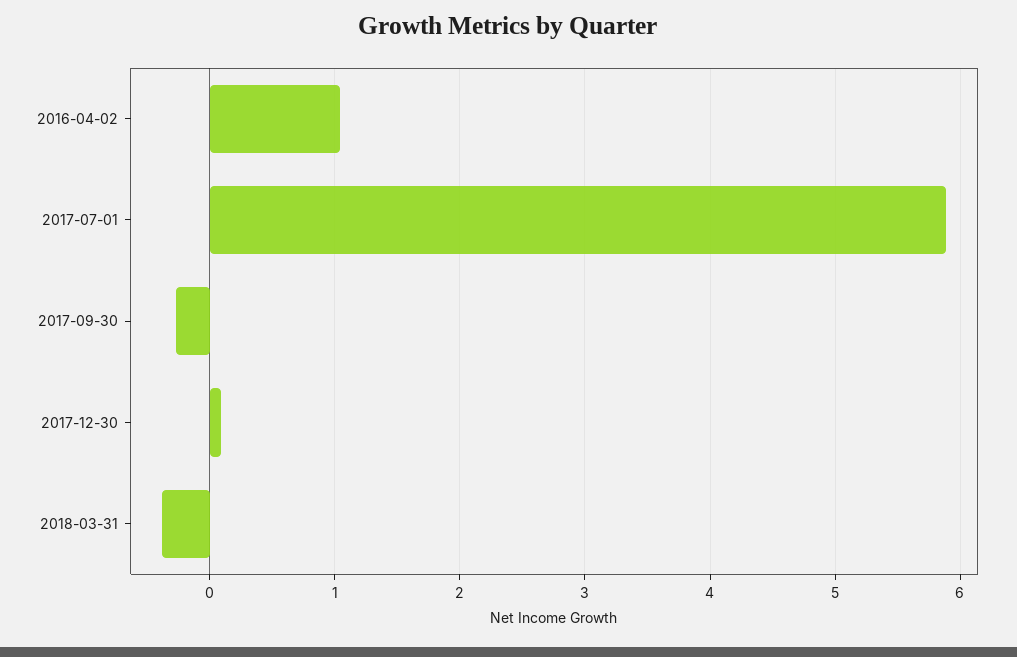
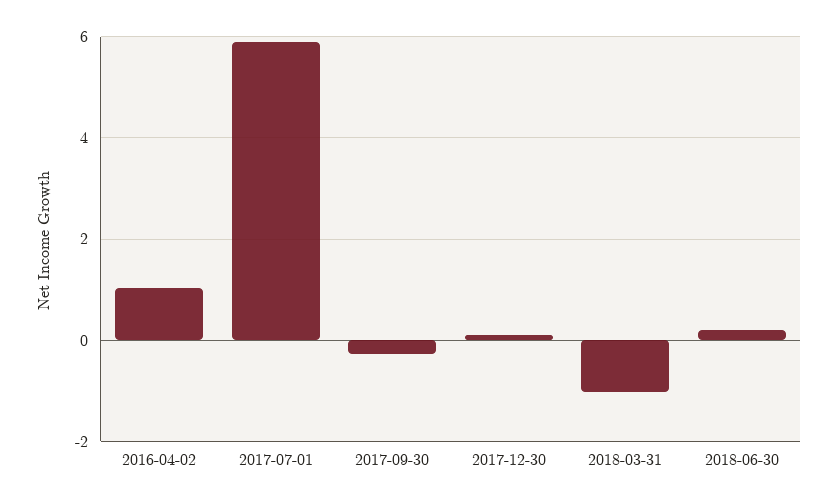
2018-03-31: -0.4 -> -1
2018-06-30: none -> 0.2

